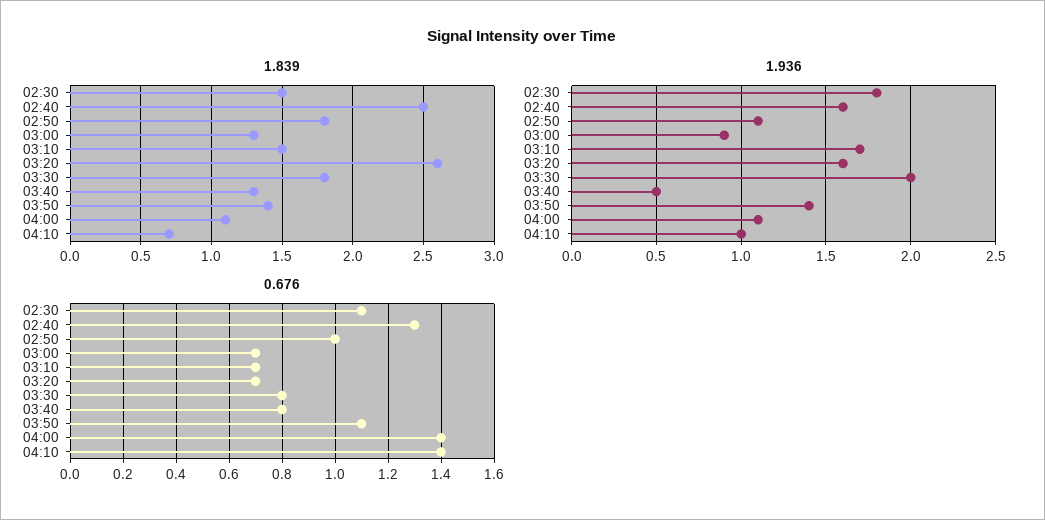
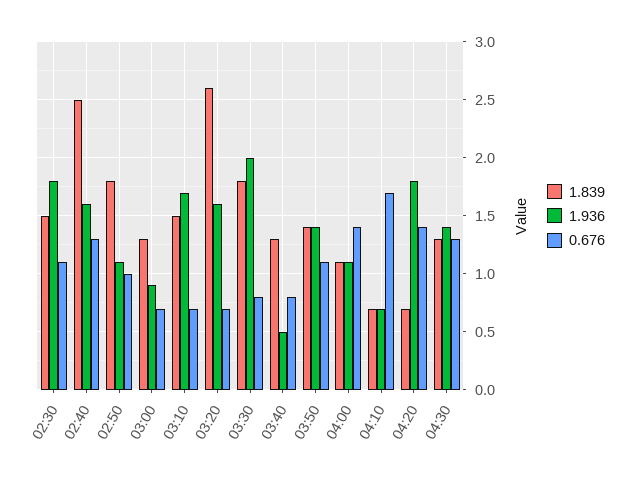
1.936, 04:10: 1 -> 0.7
0.676, 04:10: 1.4 -> 1.7
1.839, 04:20: none -> 0.7
1.936, 04:20: none -> 1.8
0.676, 04:20: none -> 1.4
1.839, 04:30: none -> 1.3
1.936, 04:30: none -> 1.4
0.676, 04:30: none -> 1.3

